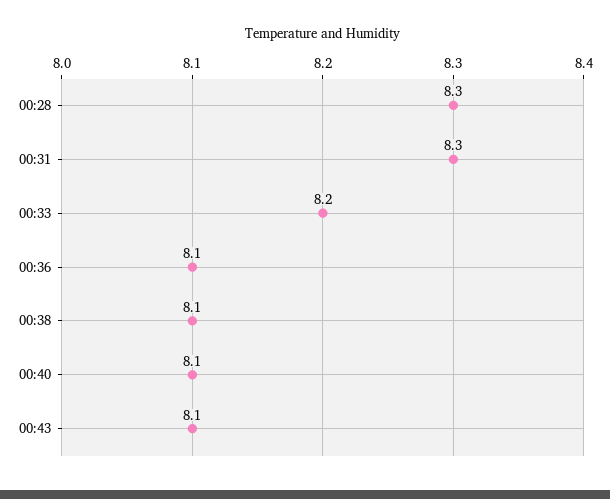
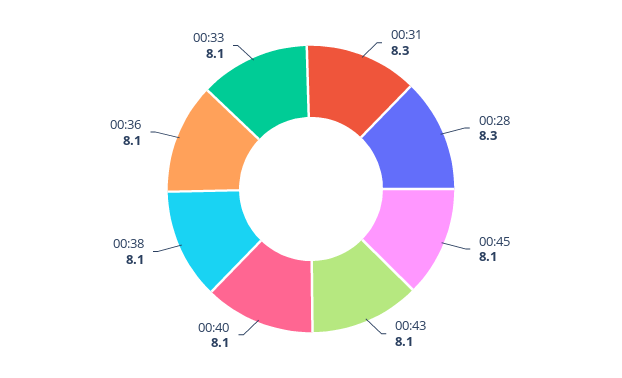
00:33: 8.2 -> 8.1
00:45: none -> 8.1

